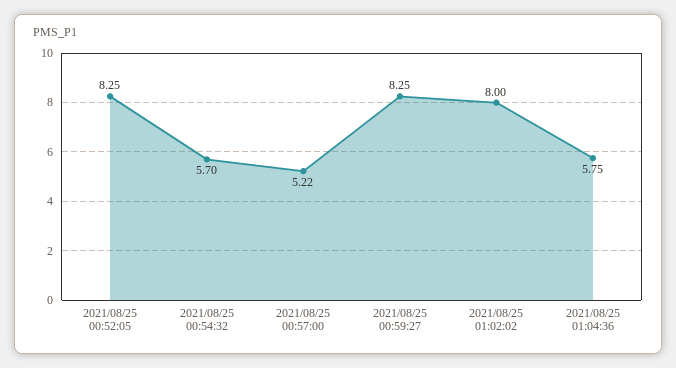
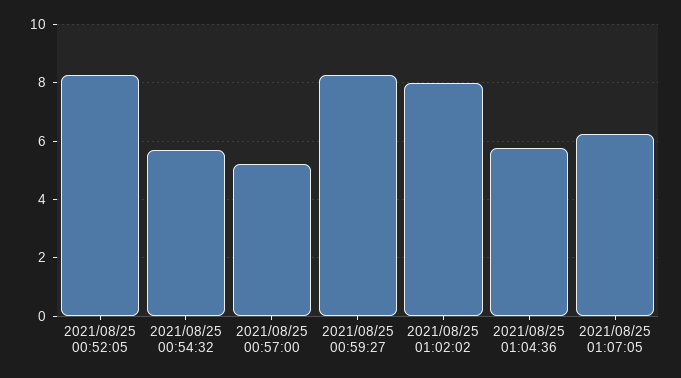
2021/08/25 01:07:05: none -> 6.25

